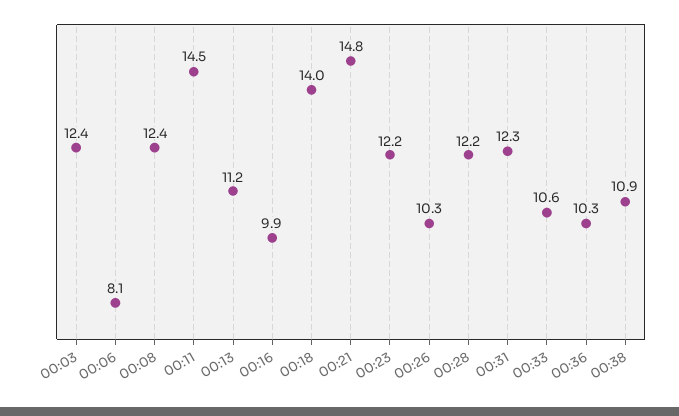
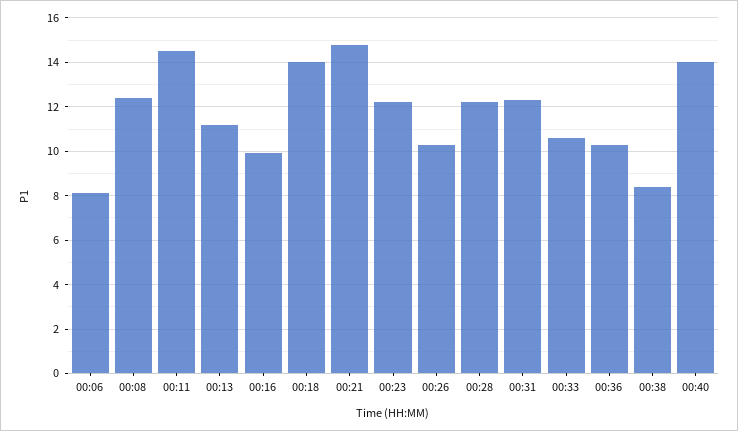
00:03: 12.4 -> none
00:38: 10.9 -> 8.5
00:40: none -> 14

